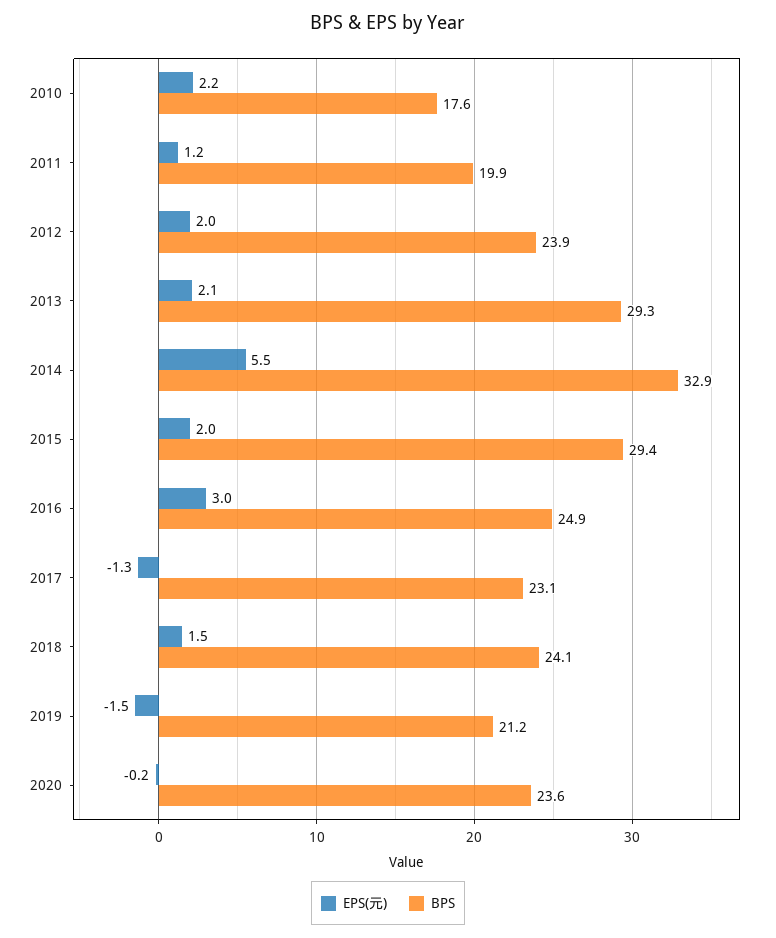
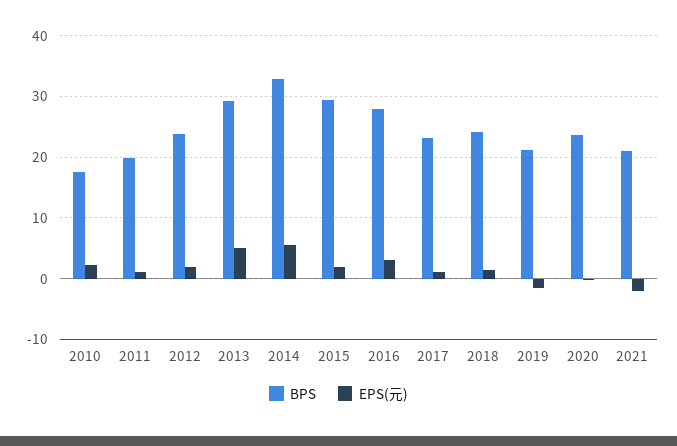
EPS(元), 2013: 2.1 -> 5
BPS, 2016: 24.9 -> 28
EPS(元), 2017: -1.3 -> 1
BPS, 2021: none -> 21
EPS(元), 2021: none -> -2

